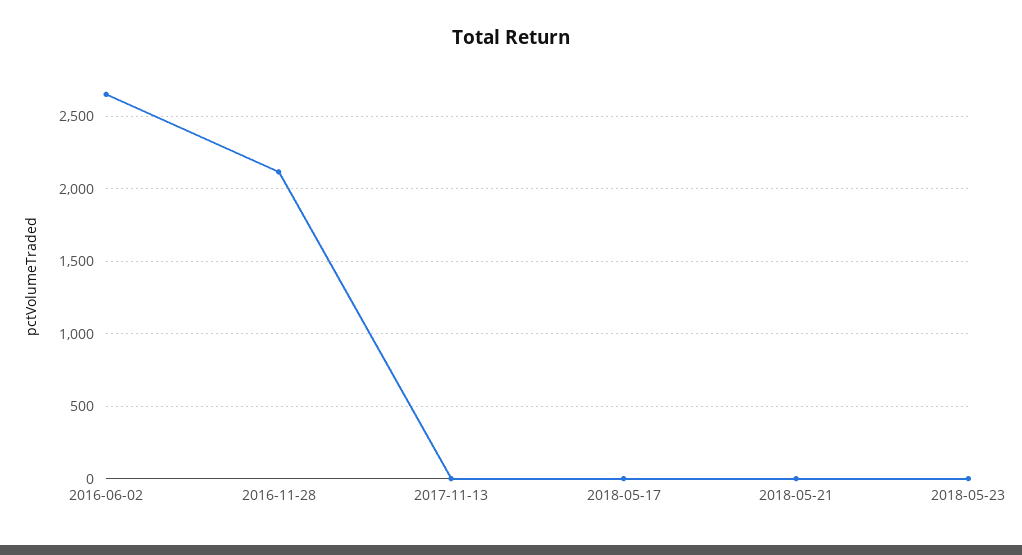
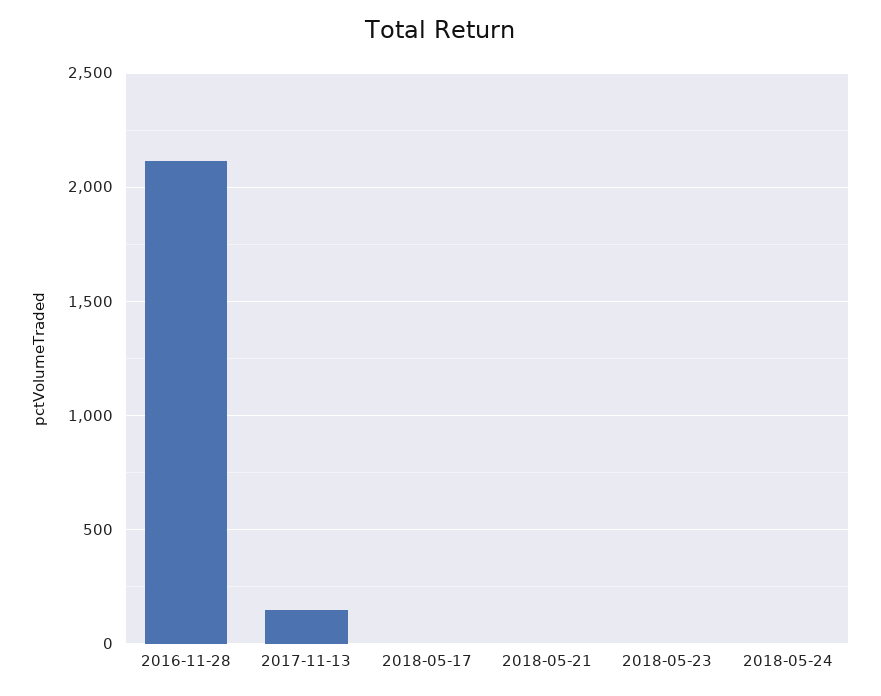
2016-06-02: 2650 -> none
2017-11-13: 0 -> 150
2018-05-24: none -> 0

